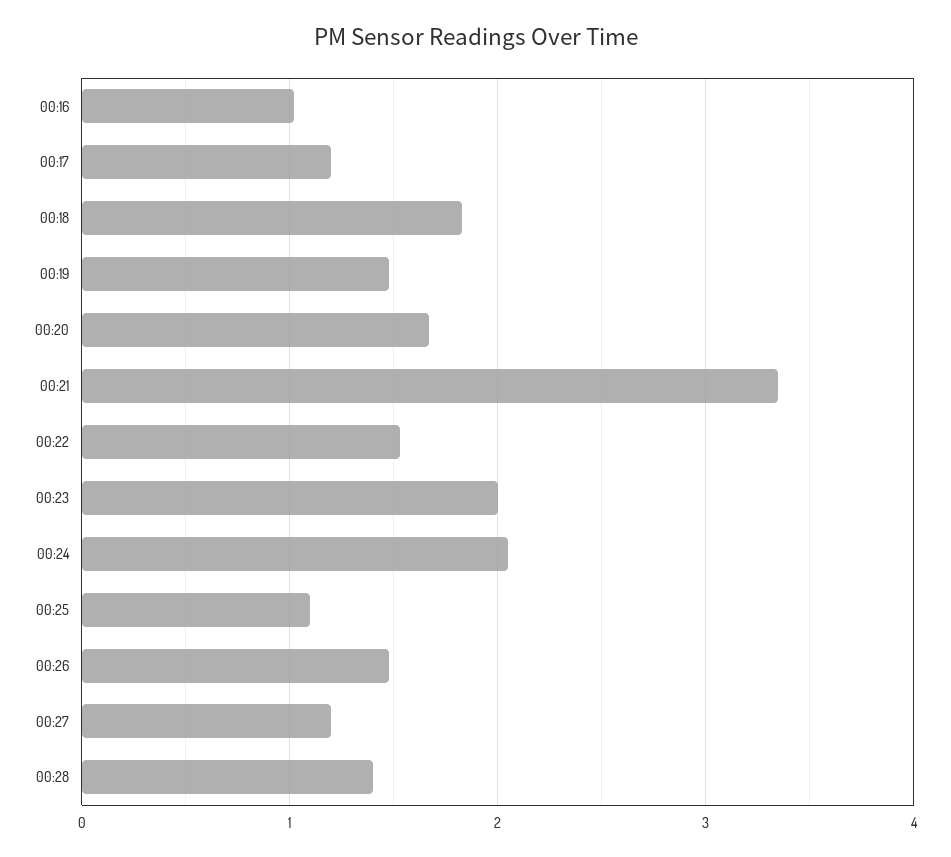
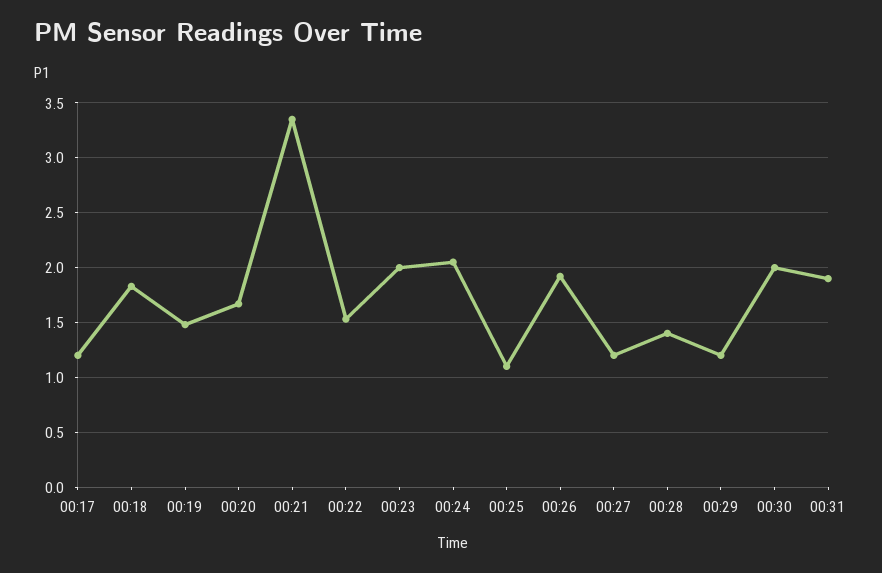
00:16: 1 -> none
00:26: 1.5 -> 1.9
00:29: none -> 1.2
00:30: none -> 2
00:31: none -> 1.9

